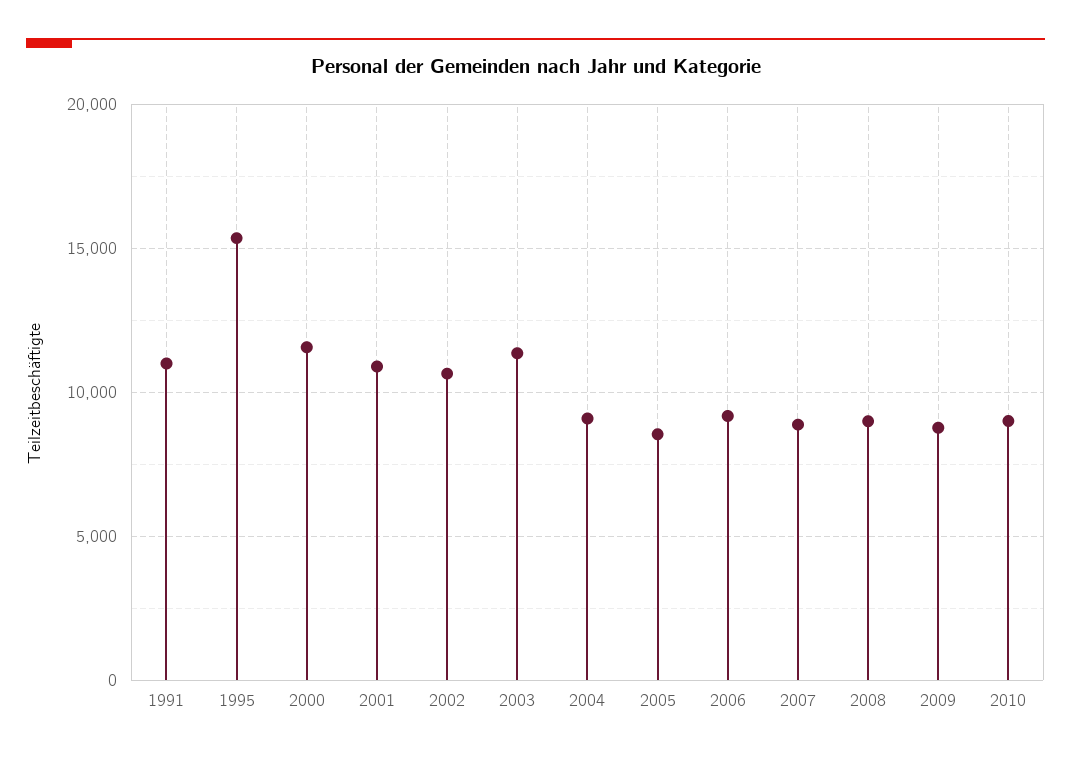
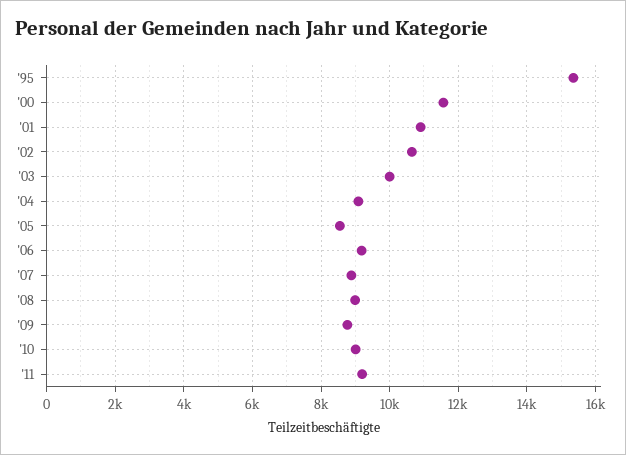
1991: 11000 -> none
2003: 11500 -> 10000
'11: none -> 9200

